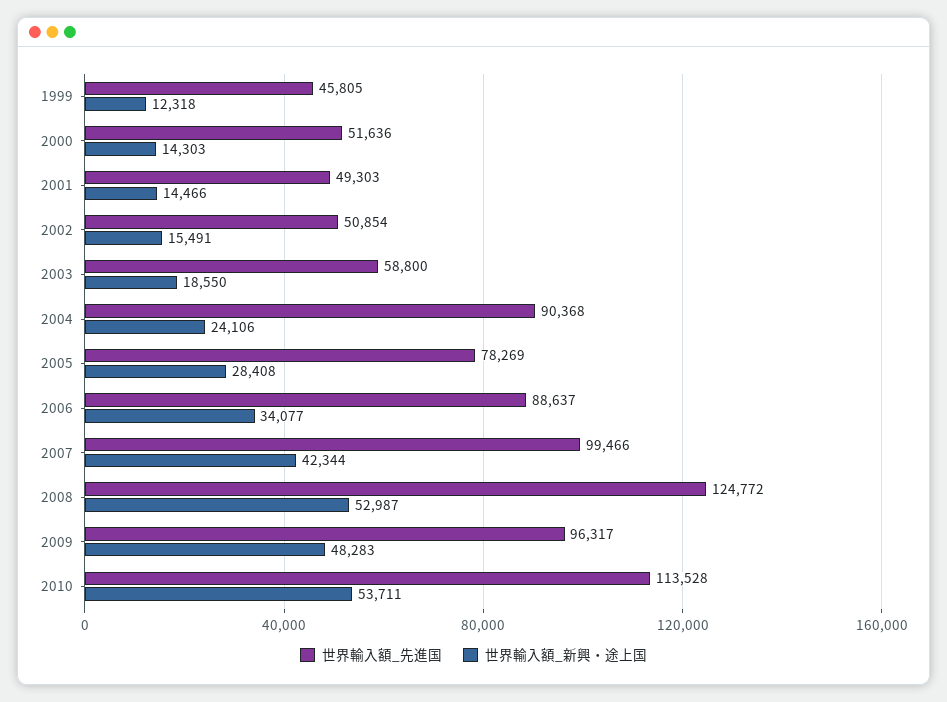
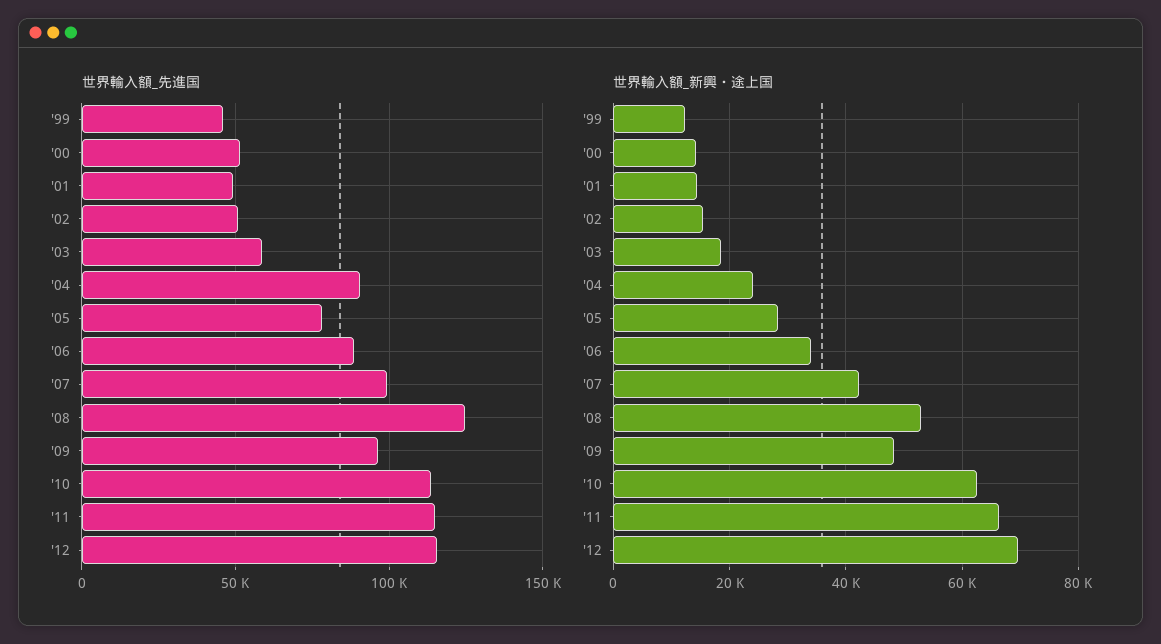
世界輸入額_新興・途上国, 2010: 53711 -> 62000
世界輸入額_先進国, '11: none -> 115000
世界輸入額_先進国, '12: none -> 115000
世界輸入額_新興・途上国, '11: none -> 66000
世界輸入額_新興・途上国, '12: none -> 70000

